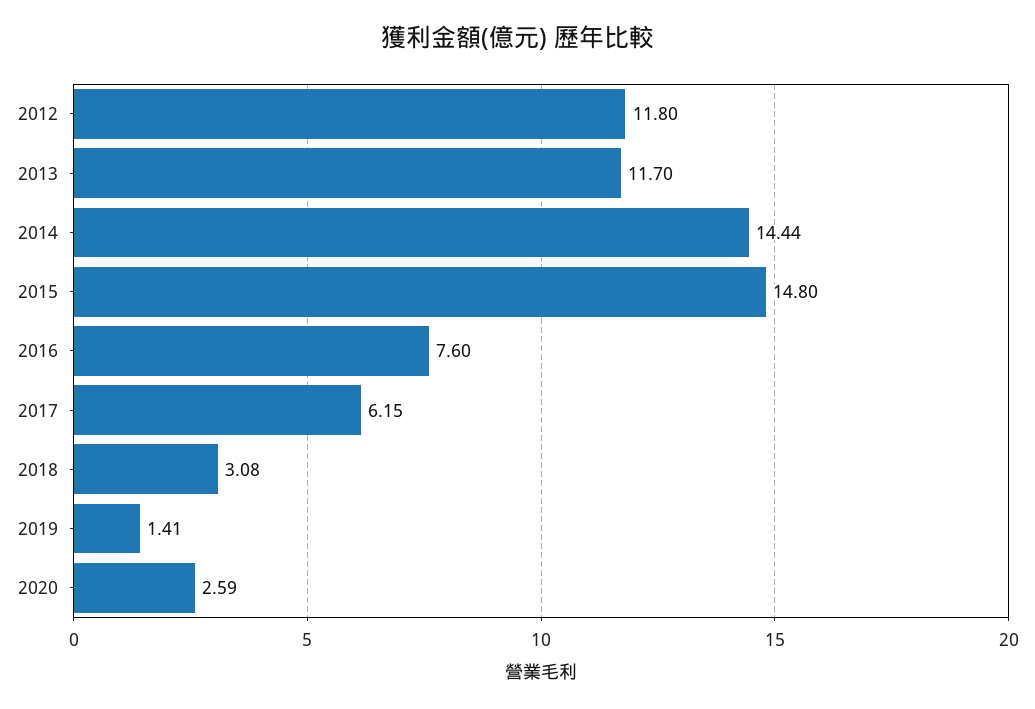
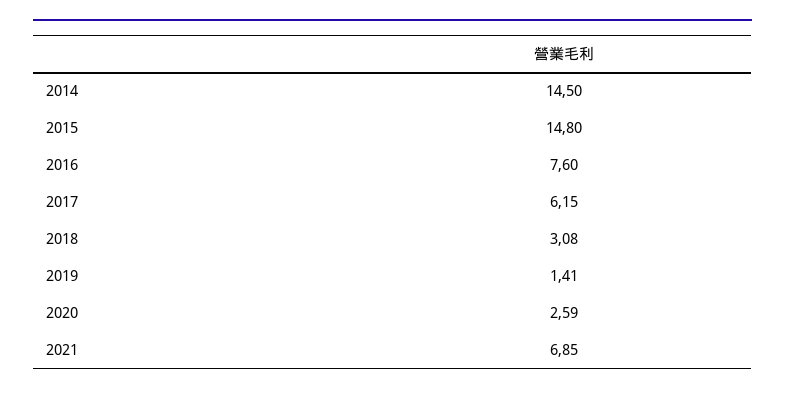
2012: 11.8 -> none
2013: 11.7 -> none
2014: 14.44 -> 14.5
2021: none -> 6.85

